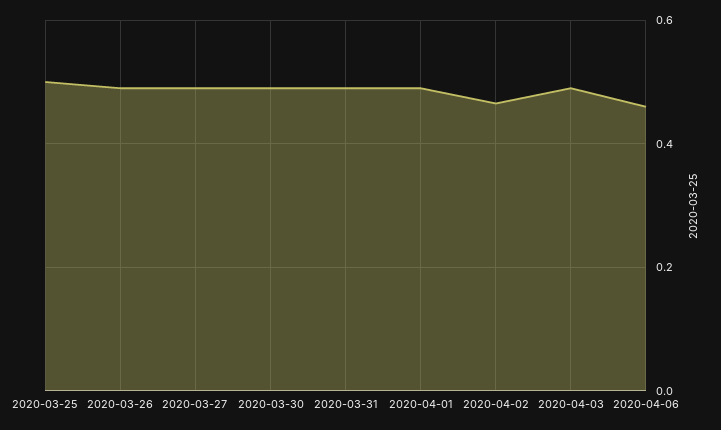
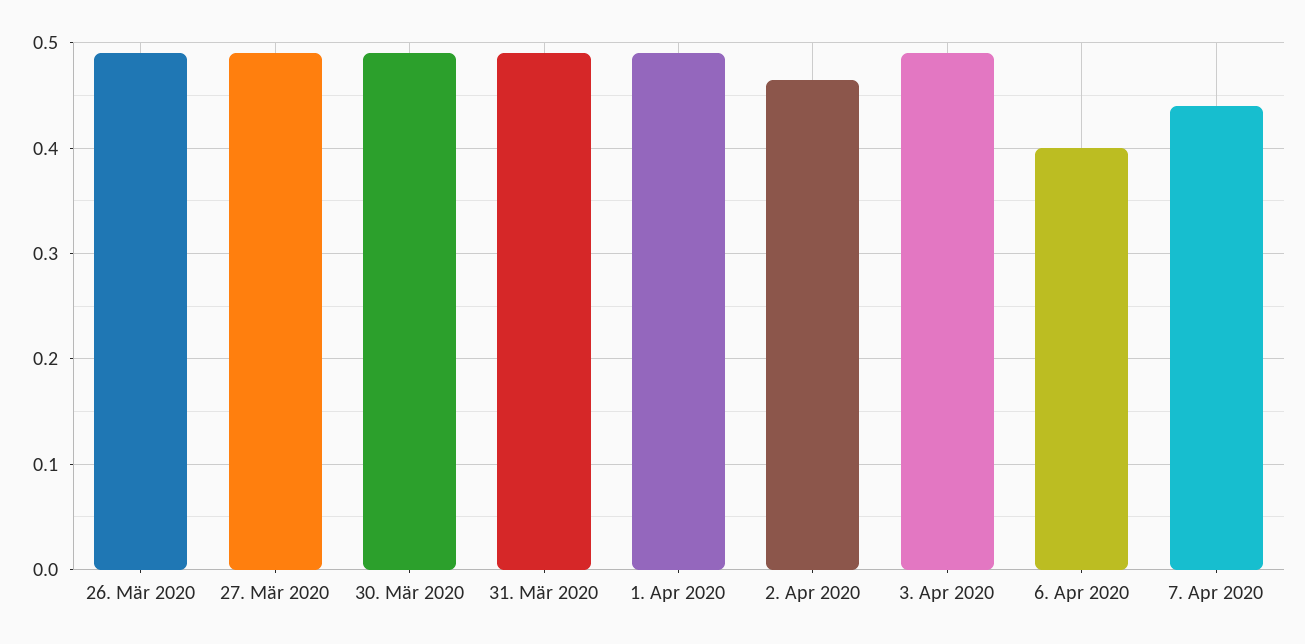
2020-03-25: 0.5 -> none
2020-04-06: 0.46 -> 0.4
7. Apr 2020: none -> 0.44

